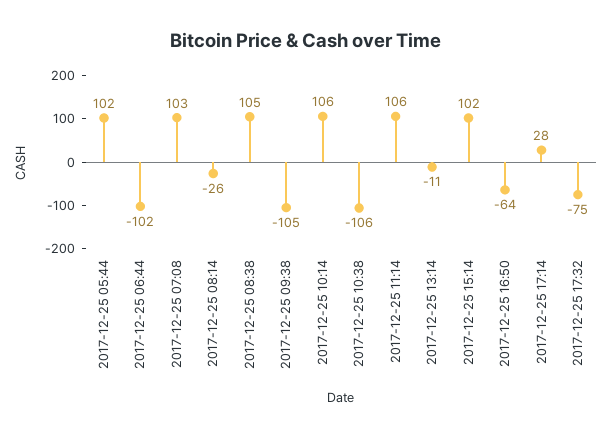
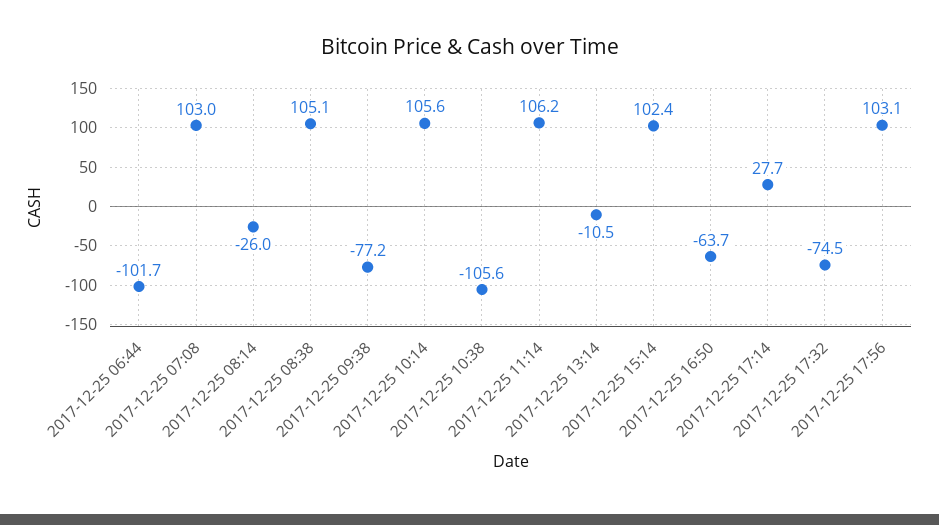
2017-12-25 05:44: 102 -> none
2017-12-25 09:38: -105 -> -77.2
2017-12-25 17:56: none -> 103.1

